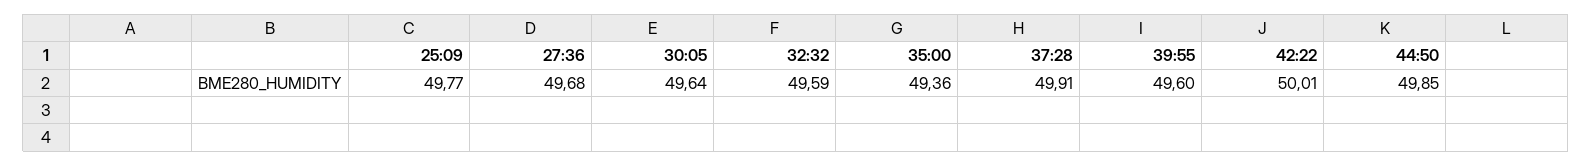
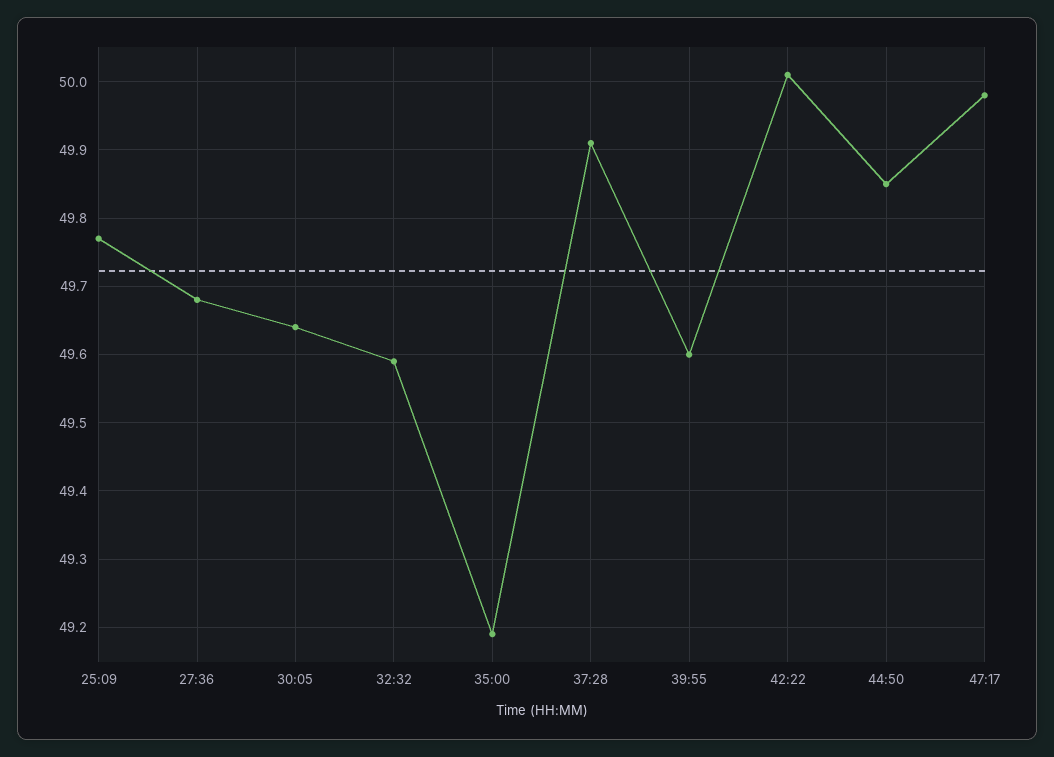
35:00: 49.36 -> 49.19
47:17: none -> 49.98

